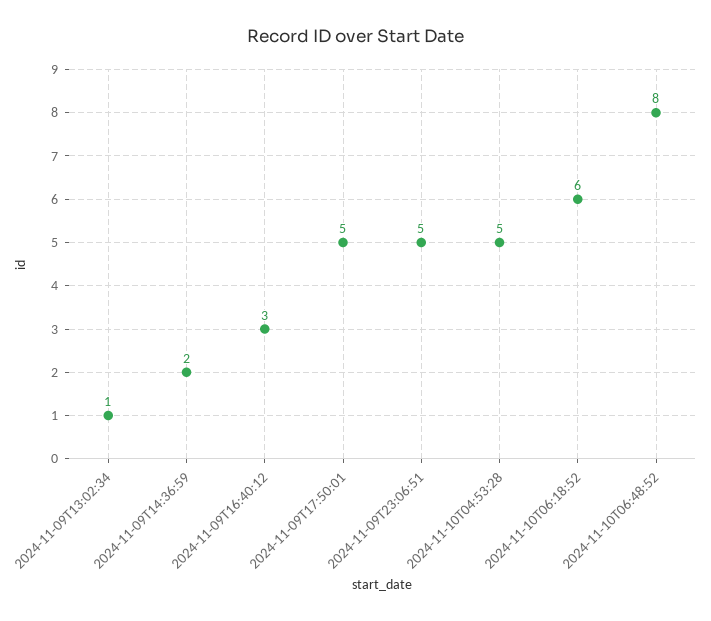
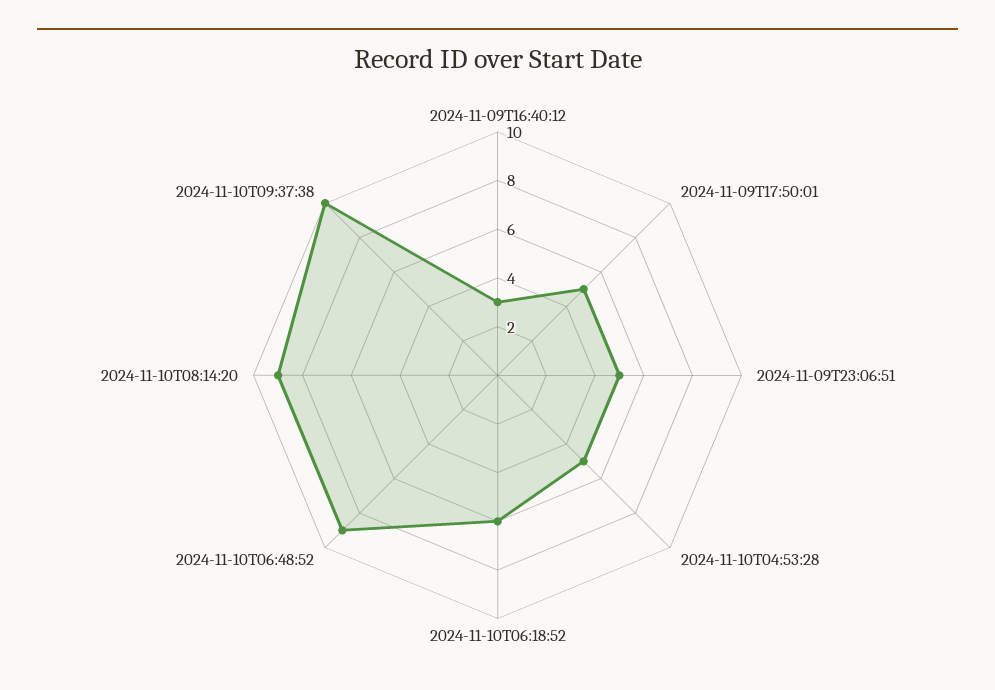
2024-11-09T13:02:34: 1 -> none
2024-11-09T14:36:59: 2 -> none
2024-11-10T06:48:52: 8 -> 9
2024-11-10T08:14:20: none -> 9
2024-11-10T09:37:38: none -> 10

